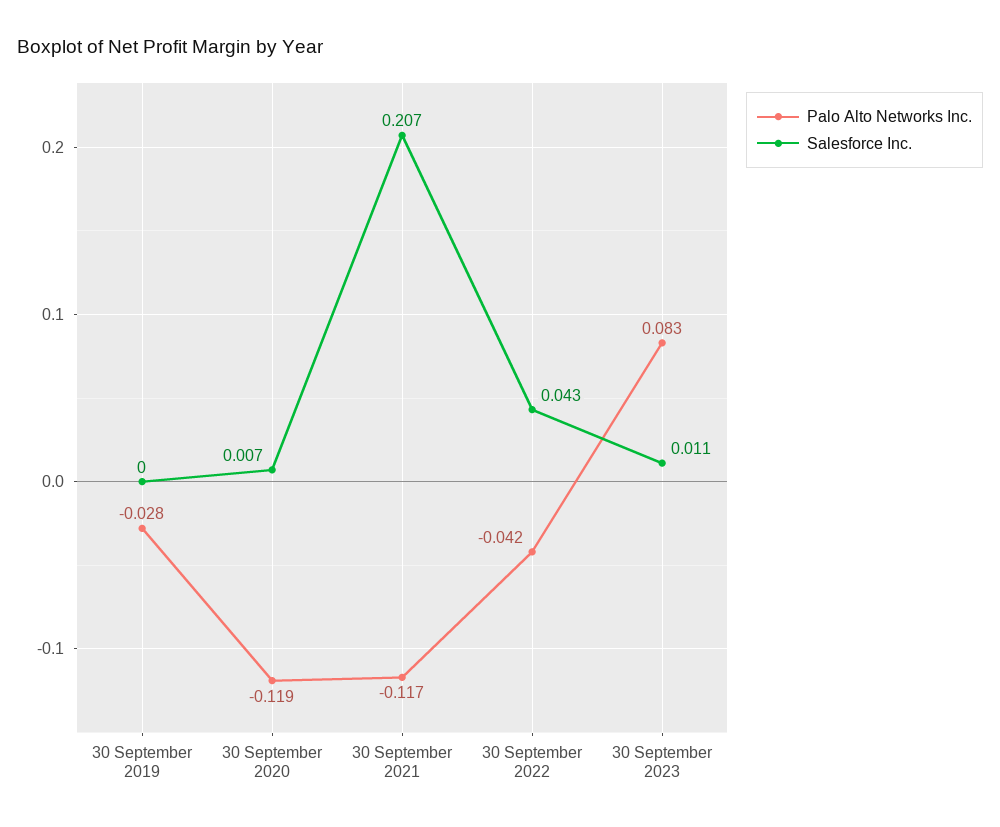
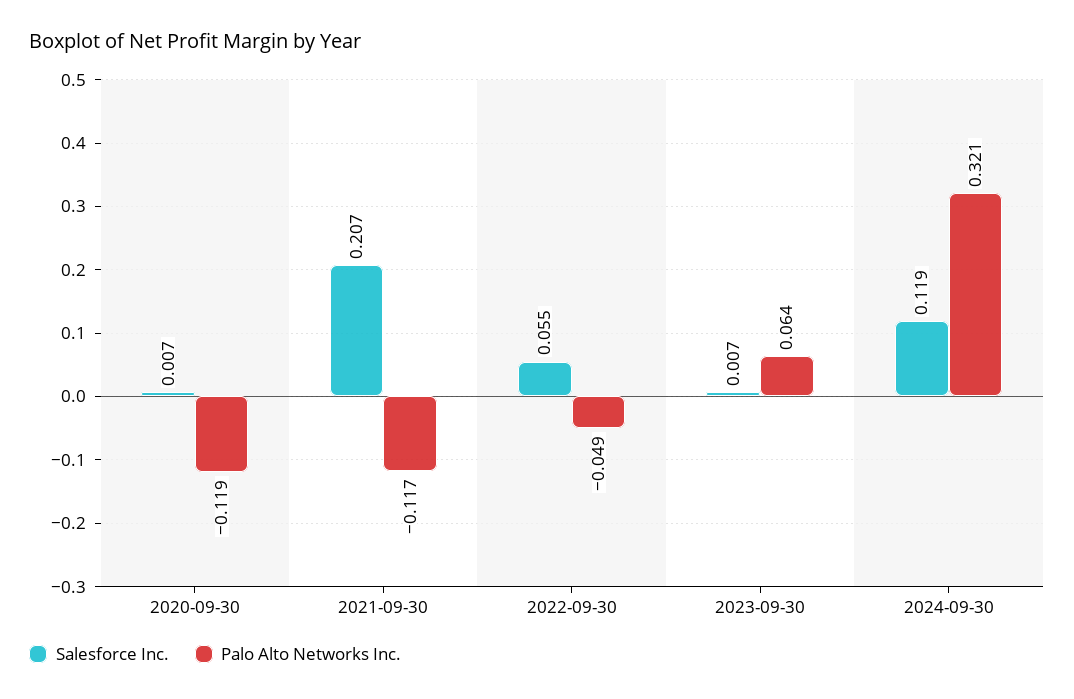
Palo Alto Networks Inc., 30 September 2019: -0.028 -> none
Salesforce Inc., 30 September 2019: 0 -> none
Palo Alto Networks Inc., 30 September 2022: -0.042 -> -0.049
Salesforce Inc., 30 September 2022: 0.043 -> 0.055
Palo Alto Networks Inc., 30 September 2023: 0.083 -> 0.064
Salesforce Inc., 30 September 2023: 0.011 -> 0.007
Salesforce Inc., 2024-09-30: none -> 0.119
Palo Alto Networks Inc., 2024-09-30: none -> 0.321

